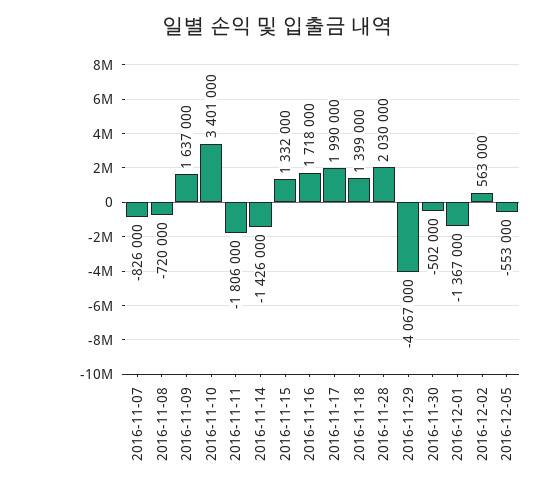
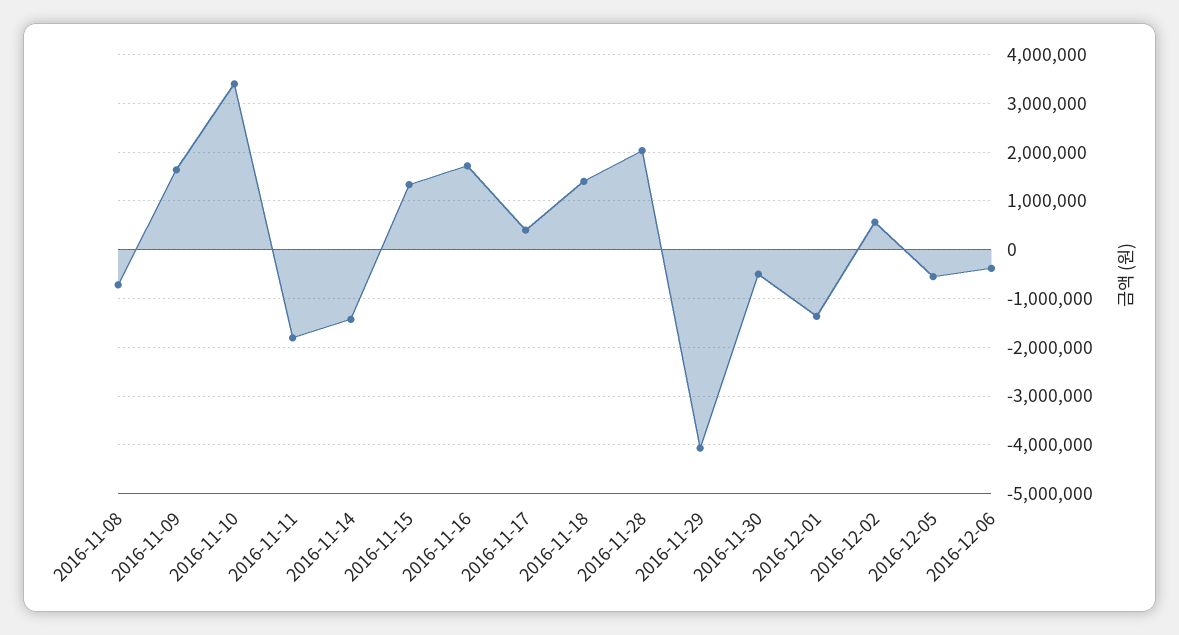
2016-11-07: -826000 -> none
2016-11-17: 1990000 -> 400000
2016-12-06: none -> -400000

